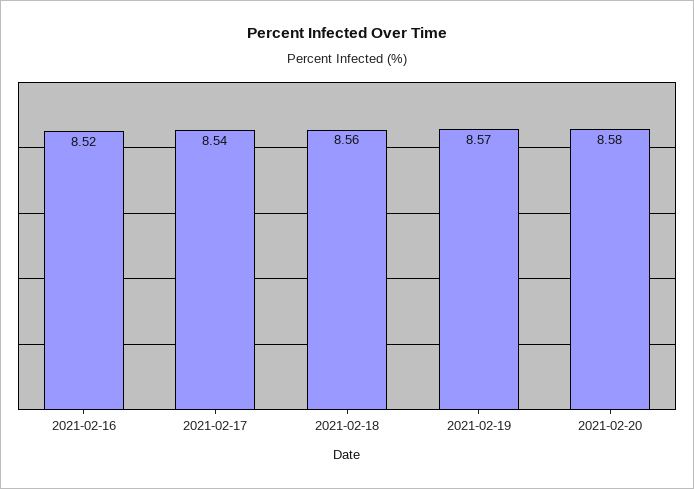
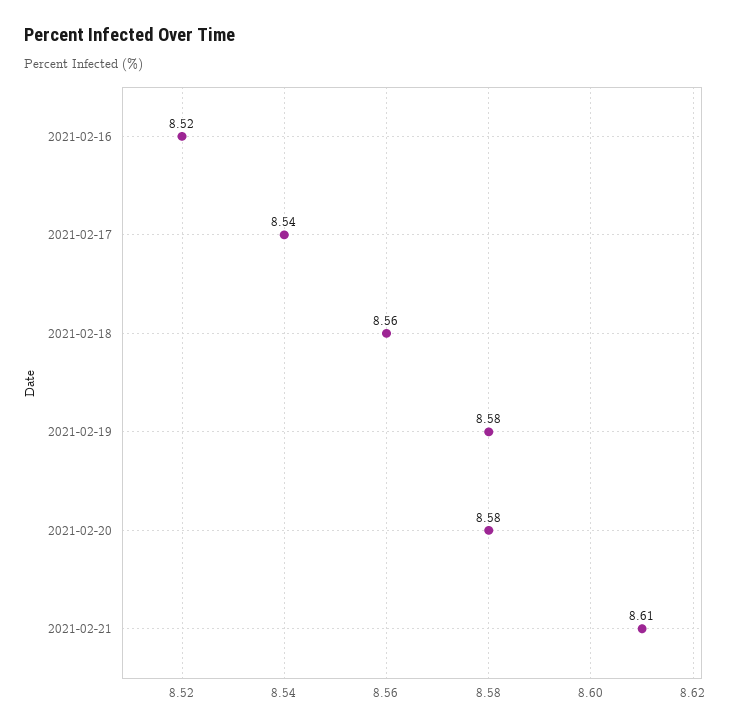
2021-02-19: 8.57 -> 8.58
2021-02-21: none -> 8.61

